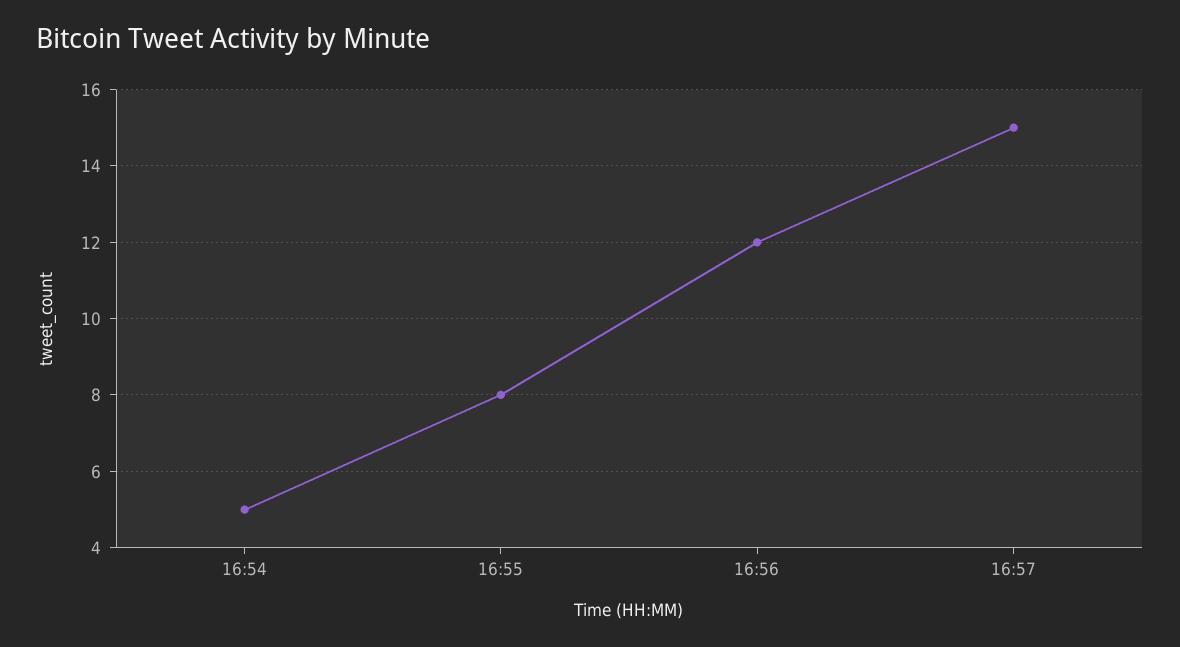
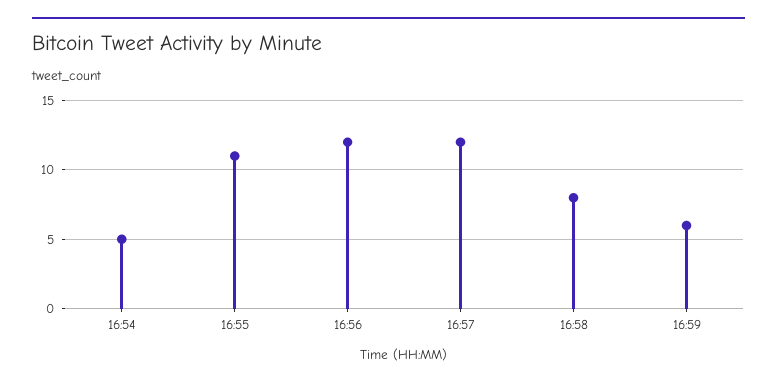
16:55: 8 -> 11
16:57: 15 -> 12
16:58: none -> 8
16:59: none -> 6

